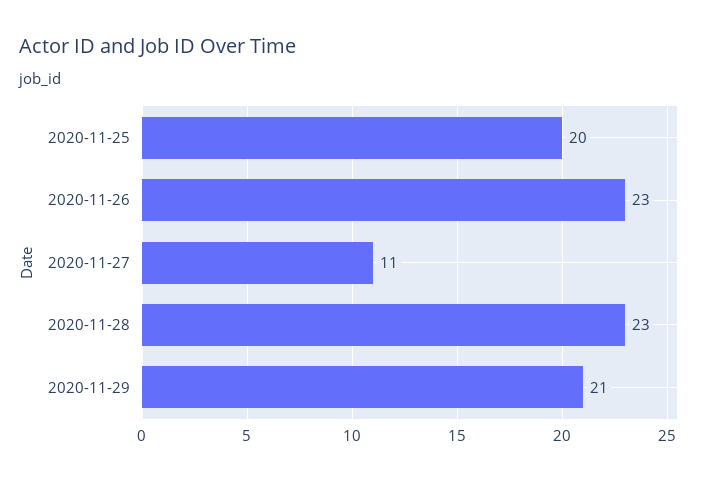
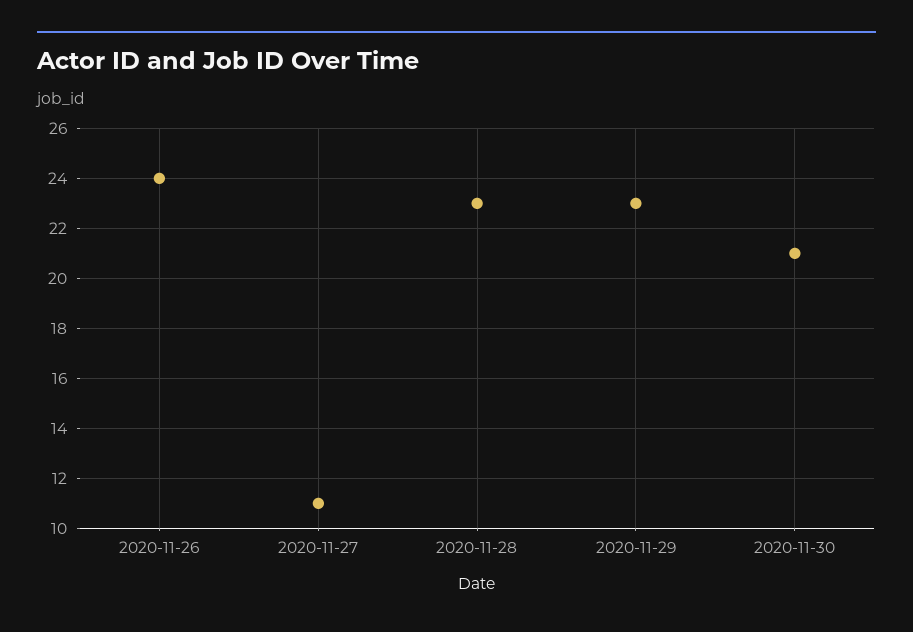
2020-11-25: 20 -> none
2020-11-26: 23 -> 24
2020-11-29: 21 -> 23
2020-11-30: none -> 21

